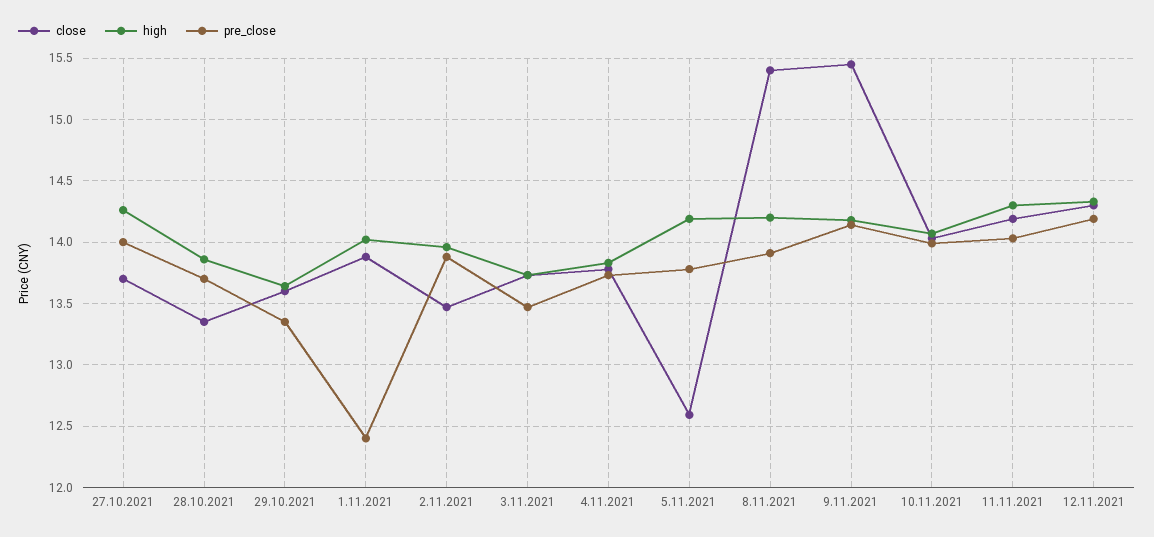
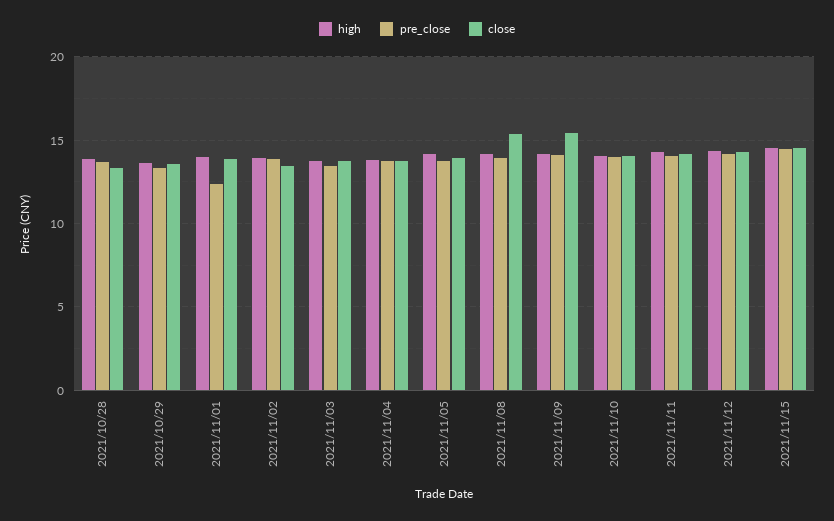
close, 27.10.2021: 13.7 -> none
high, 27.10.2021: 14.25 -> none
pre_close, 27.10.2021: 14 -> none
close, 5.11.2021: 12.6 -> 14
high, 2021/11/15: none -> 14.5
pre_close, 2021/11/15: none -> 14.5
close, 2021/11/15: none -> 14.5

